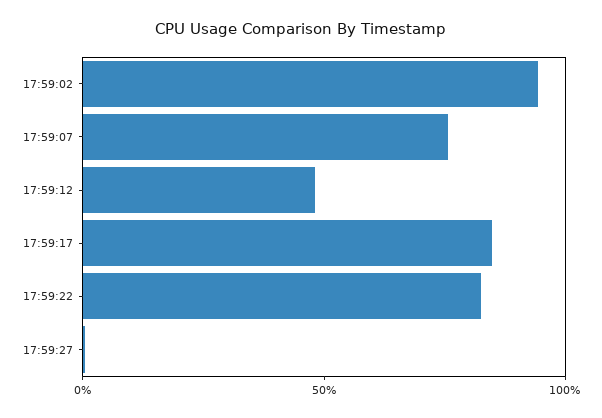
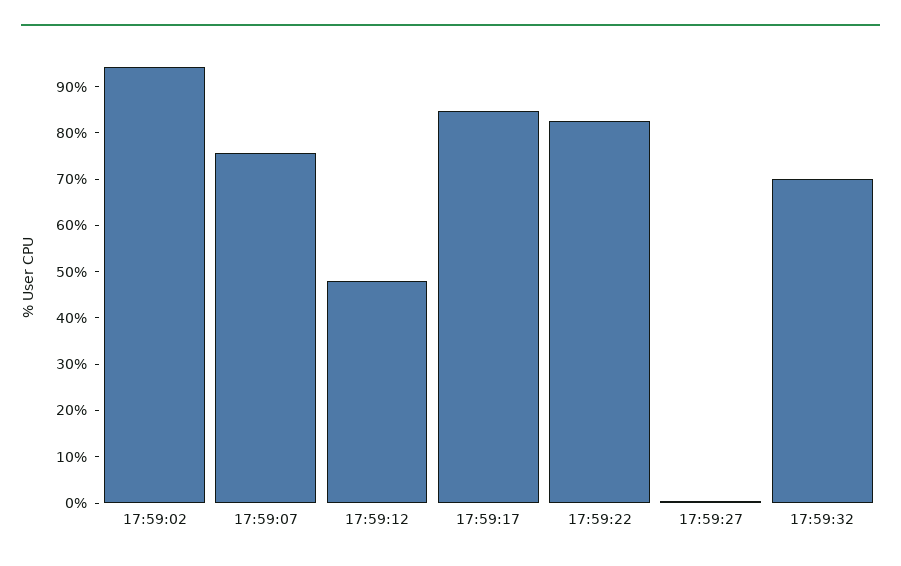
17:59:32: none -> 70

